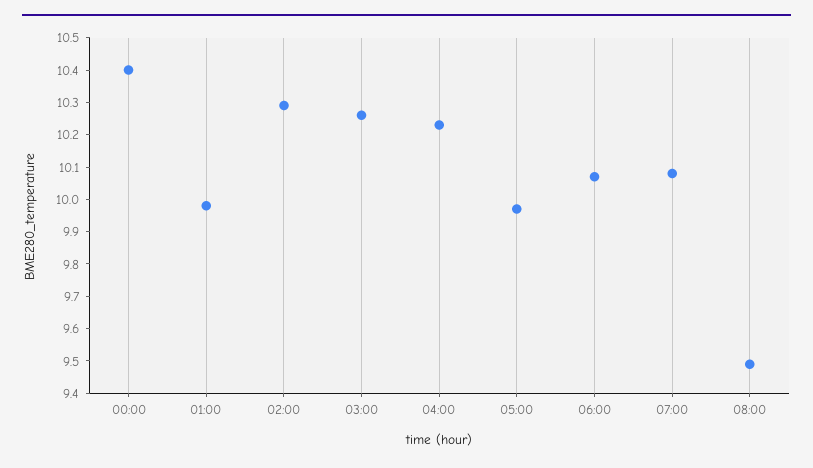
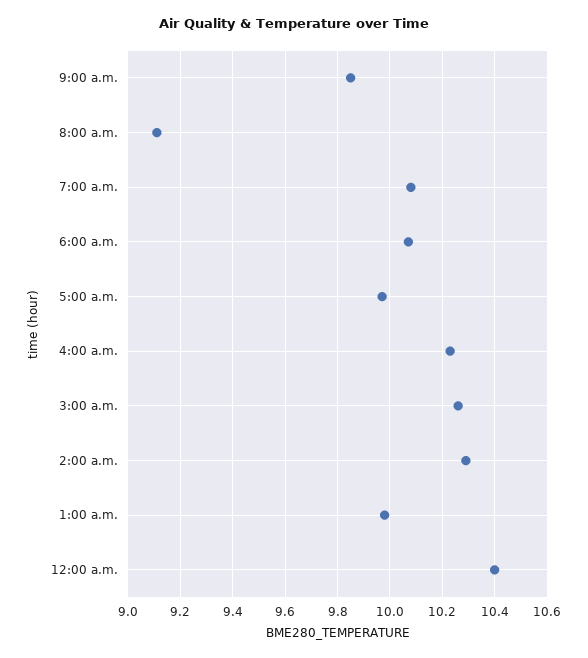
08:00: 9.5 -> 9.1
9:00 a.m.: none -> 9.85

